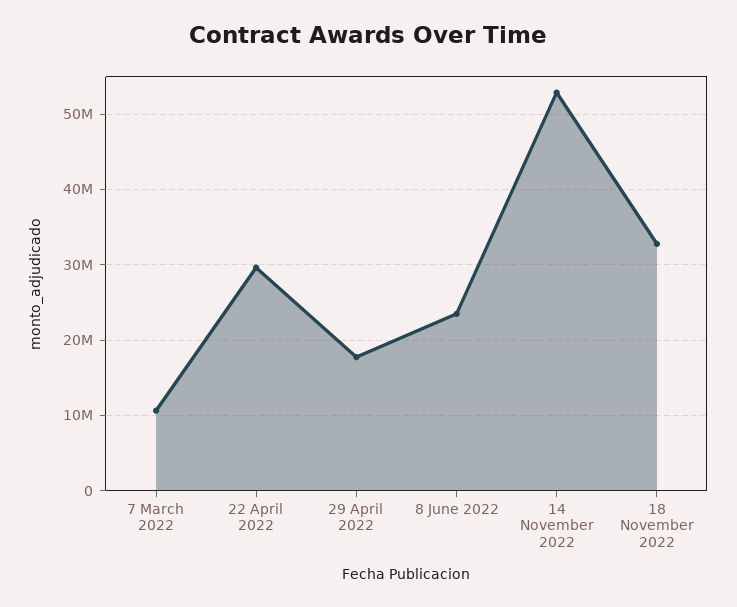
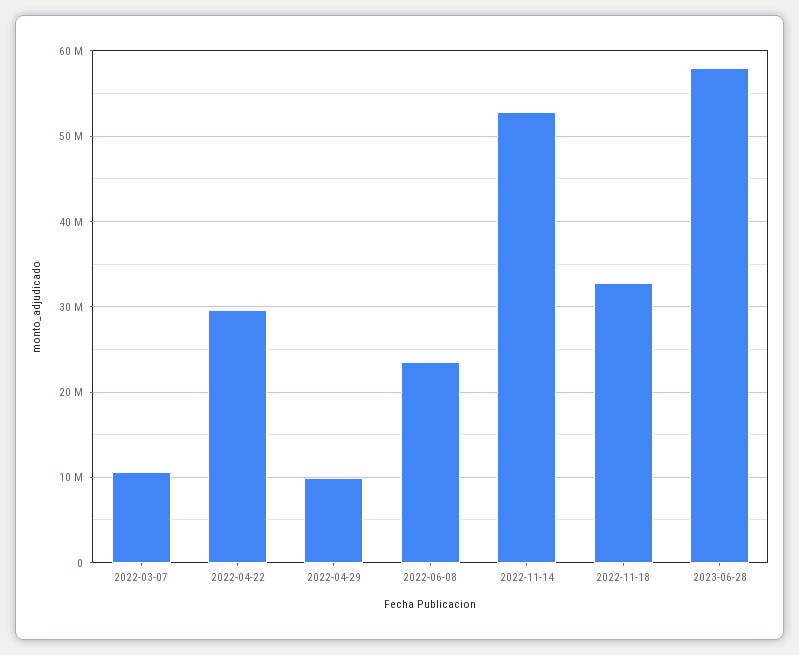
29 April 2022: 18000000 -> 10000000
2023-06-28: none -> 58000000

